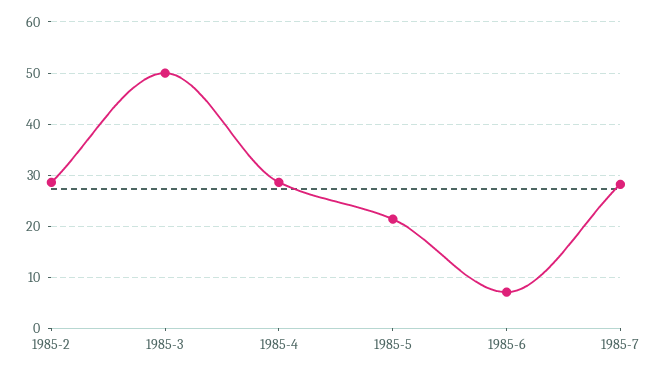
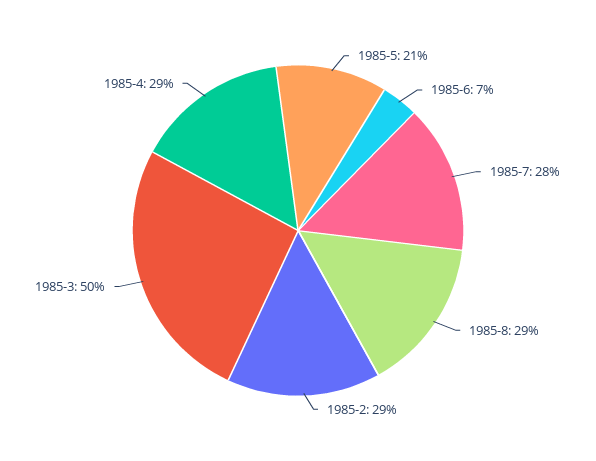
1985-8: none -> 29

